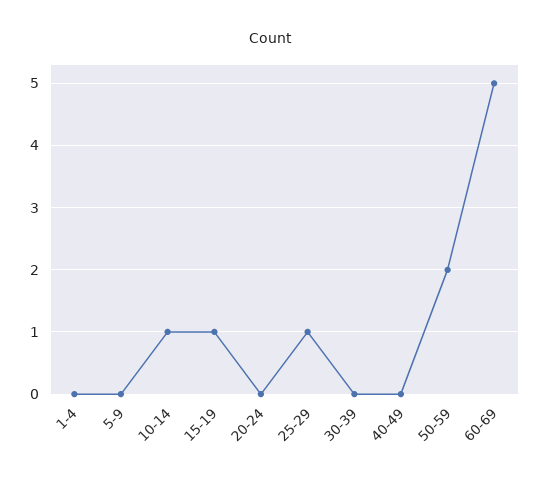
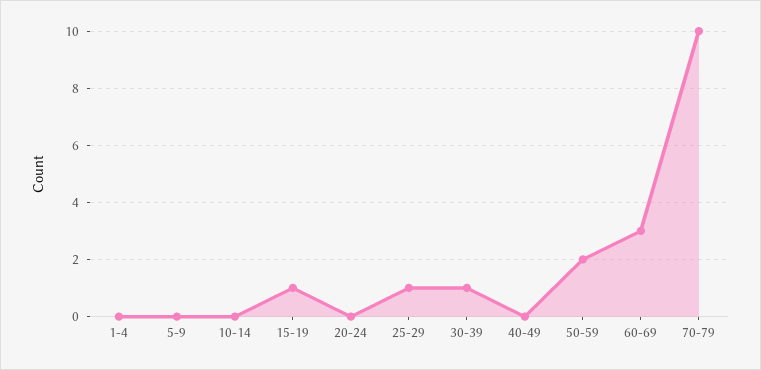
10-14: 1 -> 0
30-39: 0 -> 1
60-69: 5 -> 3
70-79: none -> 10

